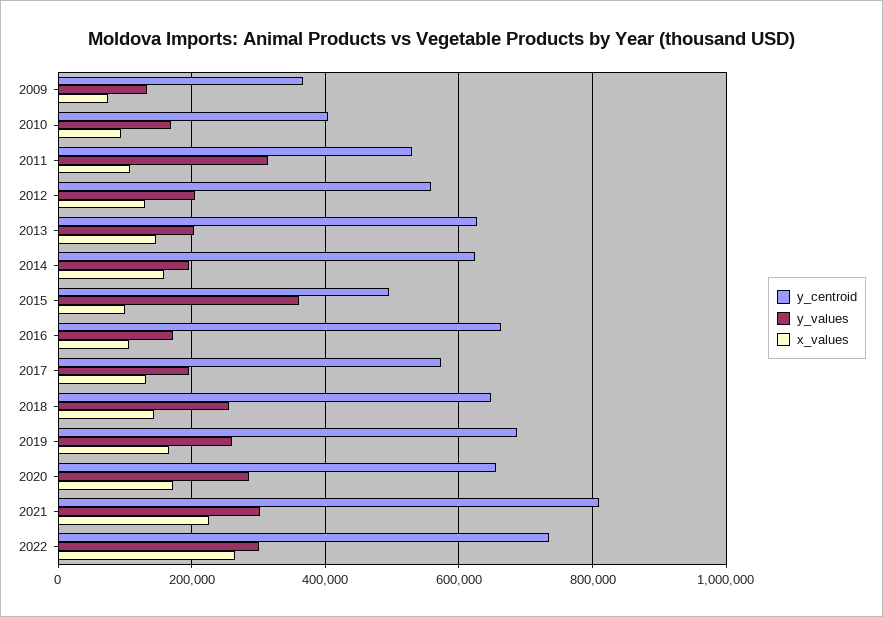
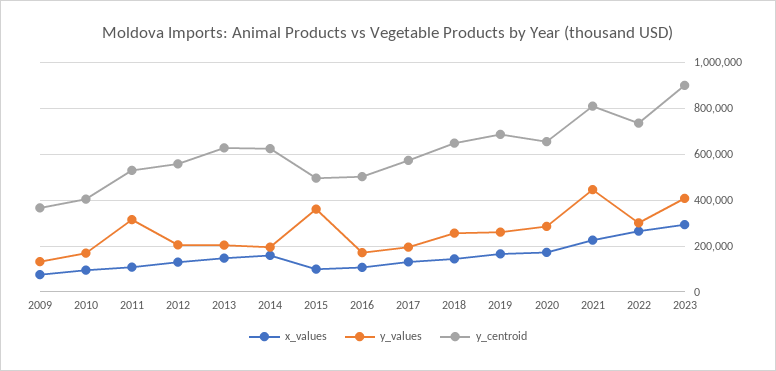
y_centroid, 2016: 660000 -> 500000
y_values, 2021: 300000 -> 450000
x_values, 2023: none -> 300000
y_values, 2023: none -> 400000
y_centroid, 2023: none -> 900000

